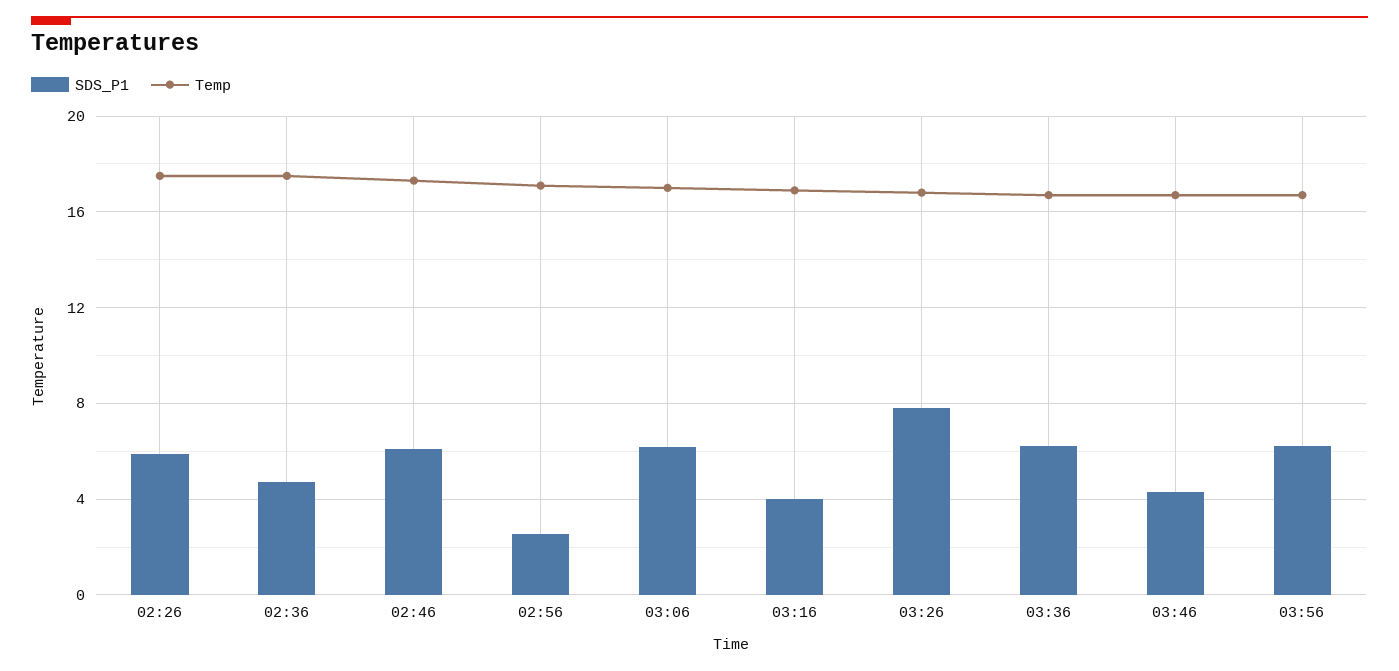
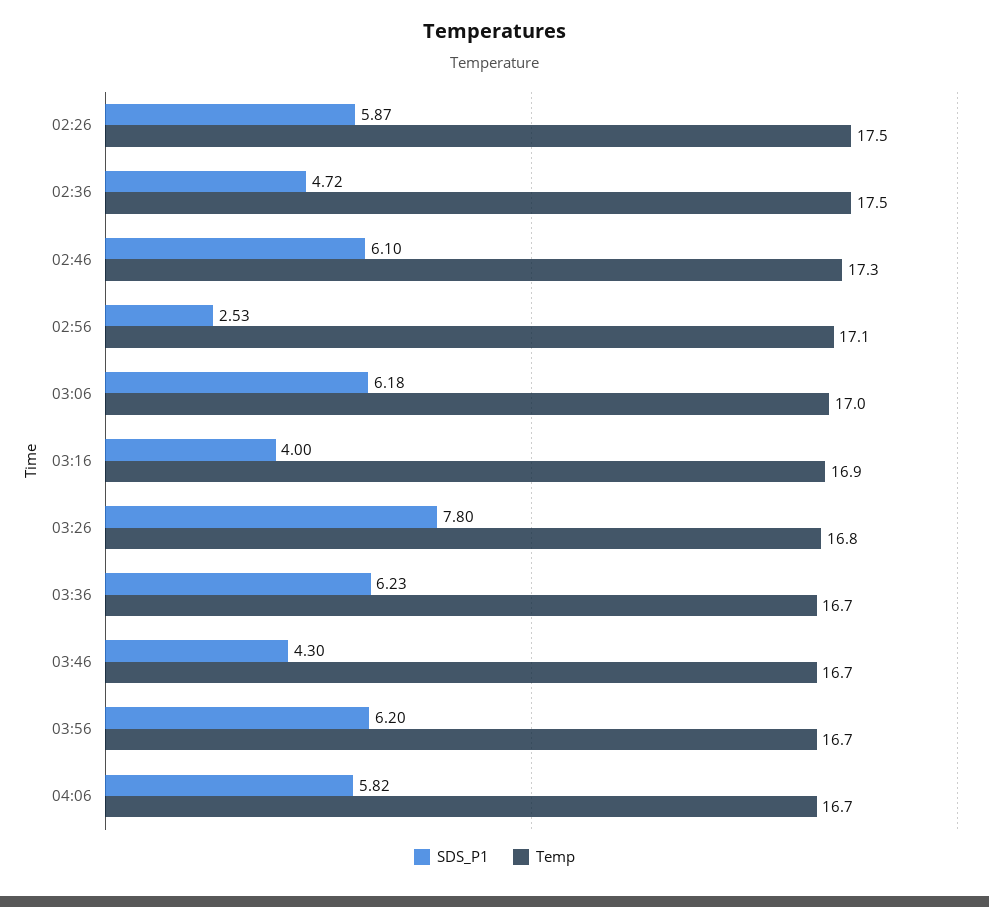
SDS_P1, 04:06: none -> 5.82
Temp, 04:06: none -> 16.7

